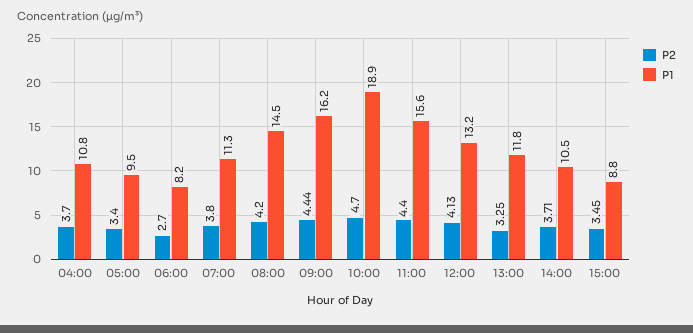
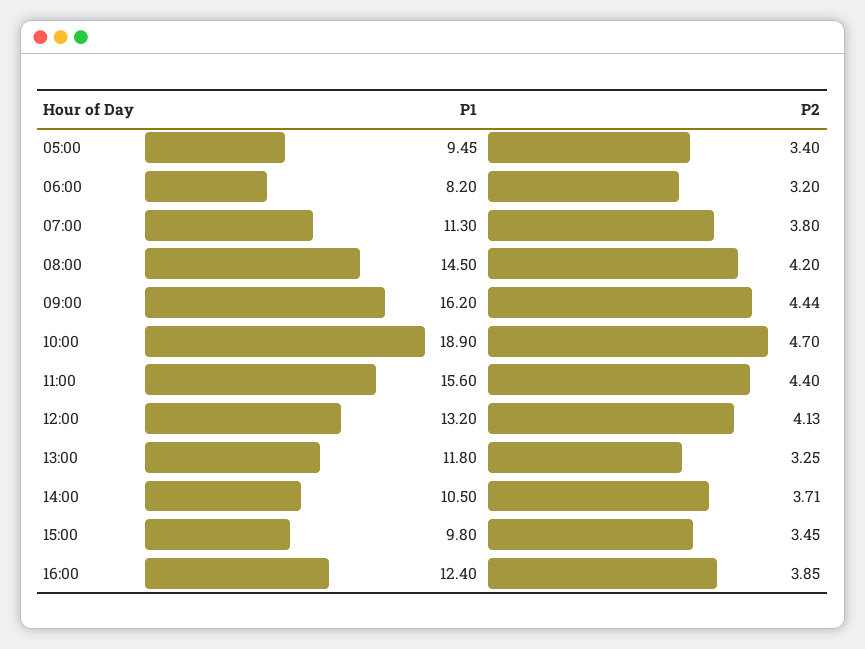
P2, 04:00: 3.7 -> none
P1, 04:00: 10.8 -> none
P2, 06:00: 2.7 -> 3.2
P1, 15:00: 8.8 -> 9.8
P1, 16:00: none -> 12.4
P2, 16:00: none -> 3.85

